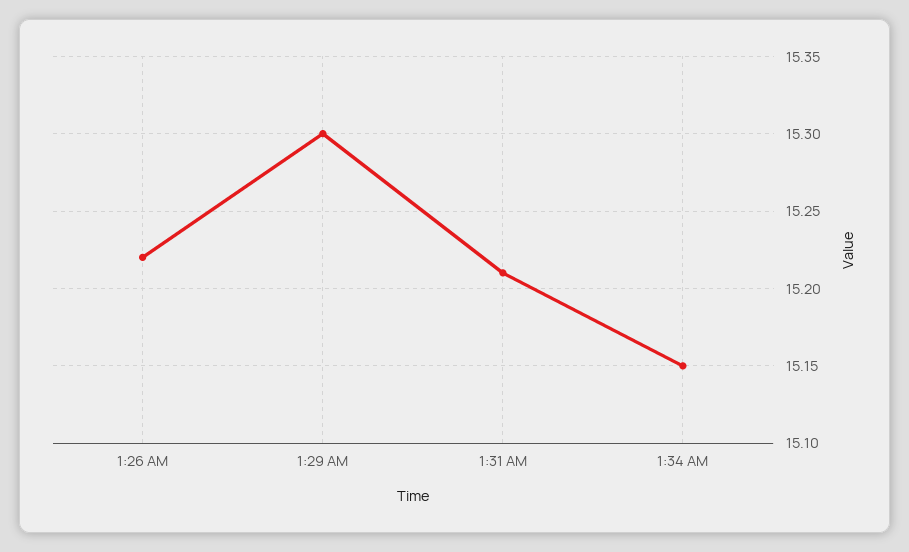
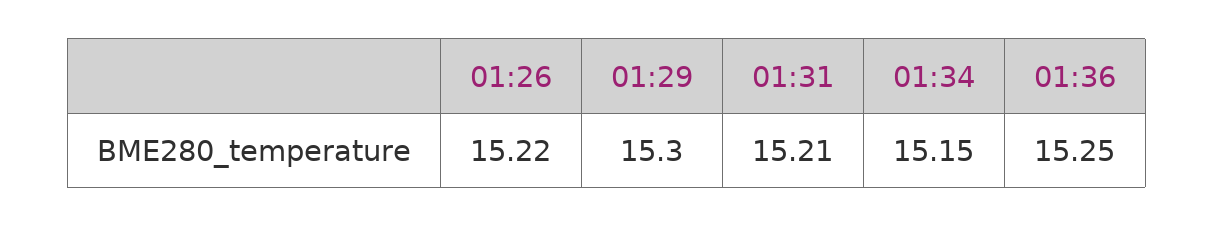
01:36: none -> 15.25

